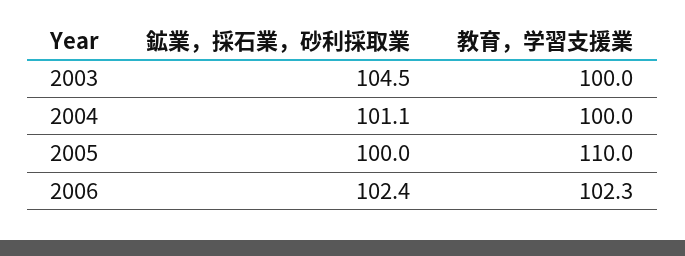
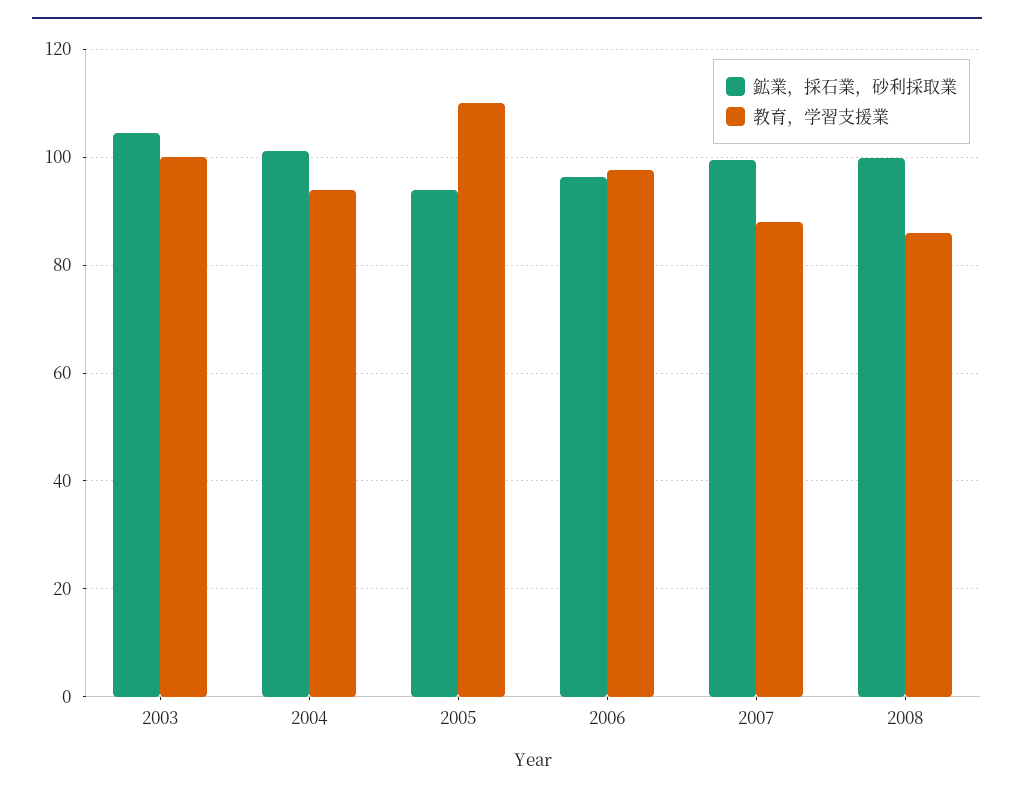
教育，学習支援業, 2004: 100 -> 94
鉱業，採石業，砂利採取業, 2005: 100 -> 94
鉱業，採石業，砂利採取業, 2006: 102.4 -> 96
教育，学習支援業, 2006: 102.3 -> 98
鉱業，採石業，砂利採取業, 2007: none -> 100
教育，学習支援業, 2007: none -> 88
鉱業，採石業，砂利採取業, 2008: none -> 100
教育，学習支援業, 2008: none -> 86

